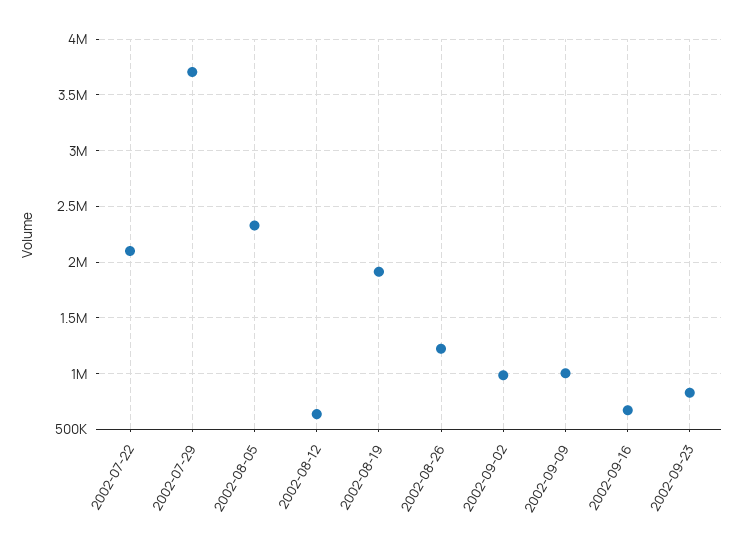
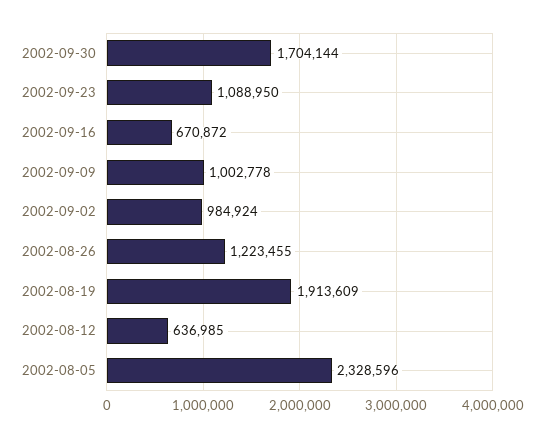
2002-07-22: 2100000 -> none
2002-07-29: 3700000 -> none
2002-09-23: 800000 -> 1088950
2002-09-30: none -> 1704144

